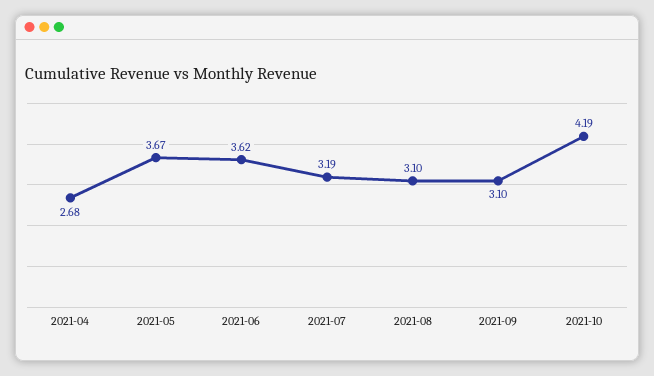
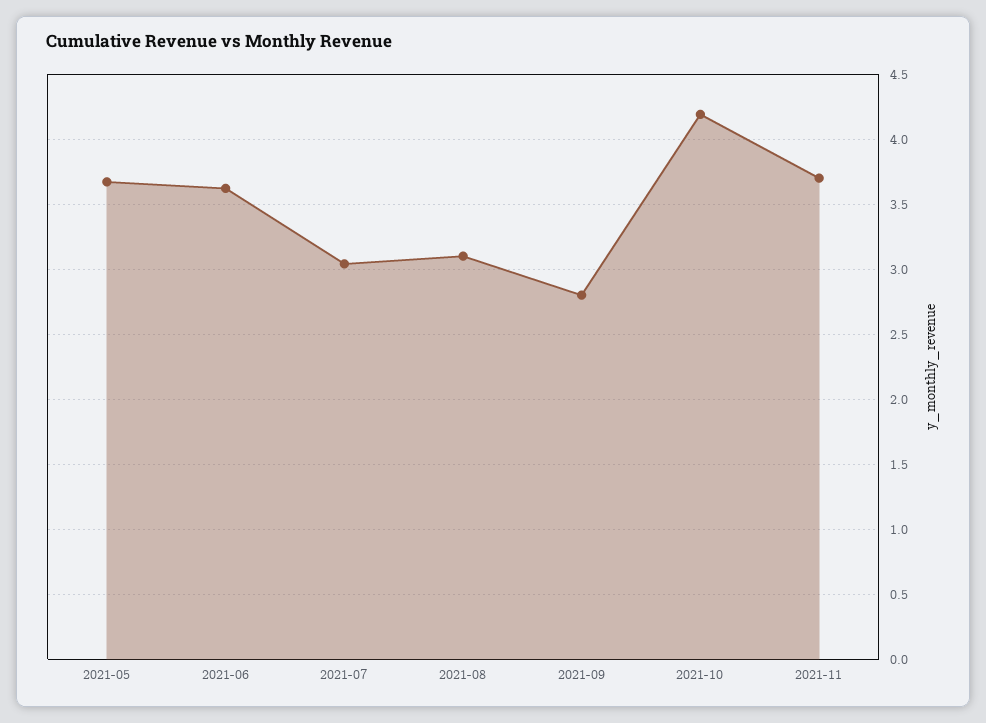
2021-04: 2.68 -> none
2021-07: 3.19 -> 3.05
2021-09: 3.1 -> 2.8
2021-11: none -> 3.7

